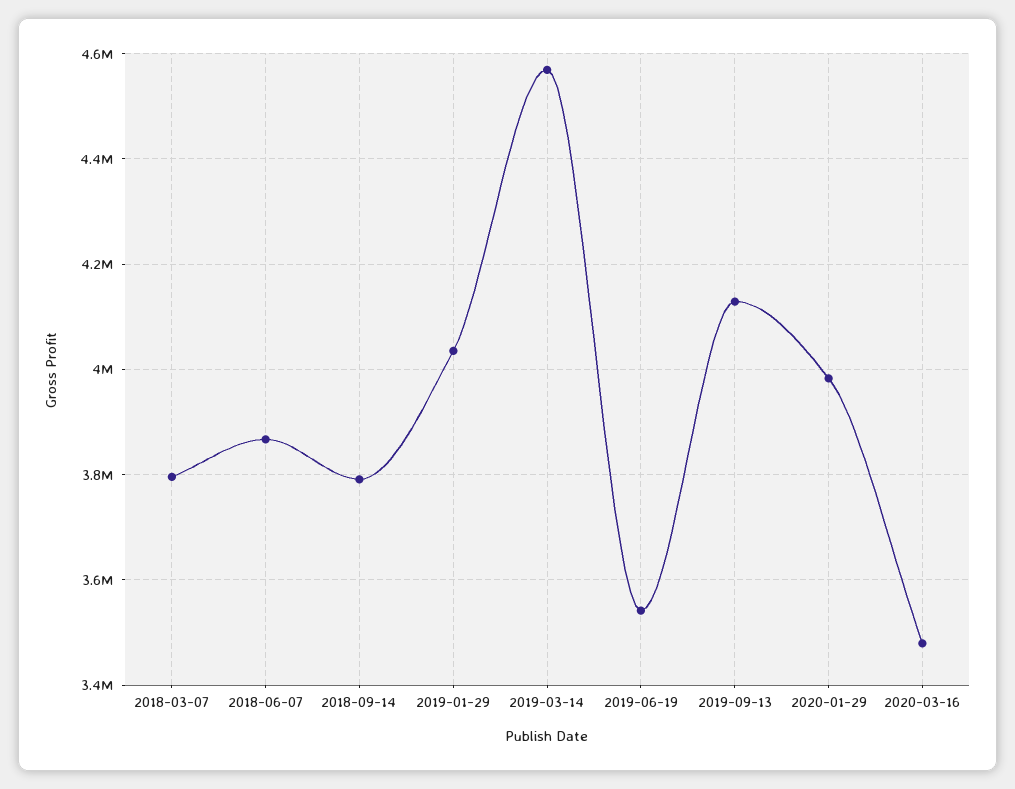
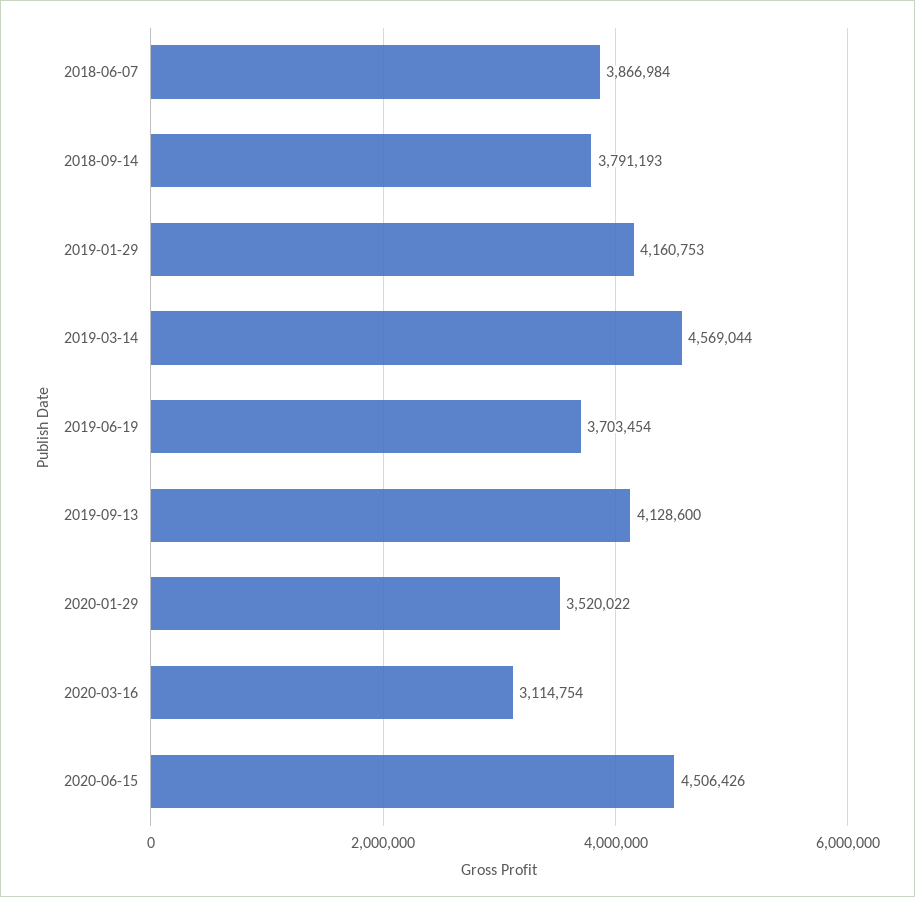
2018-03-07: 3800000 -> none
2019-01-29: 4040000 -> 4160753
2019-06-19: 3540000 -> 3703454
2020-01-29: 3980000 -> 3520022
2020-03-16: 3480000 -> 3114754
2020-06-15: none -> 4506426

